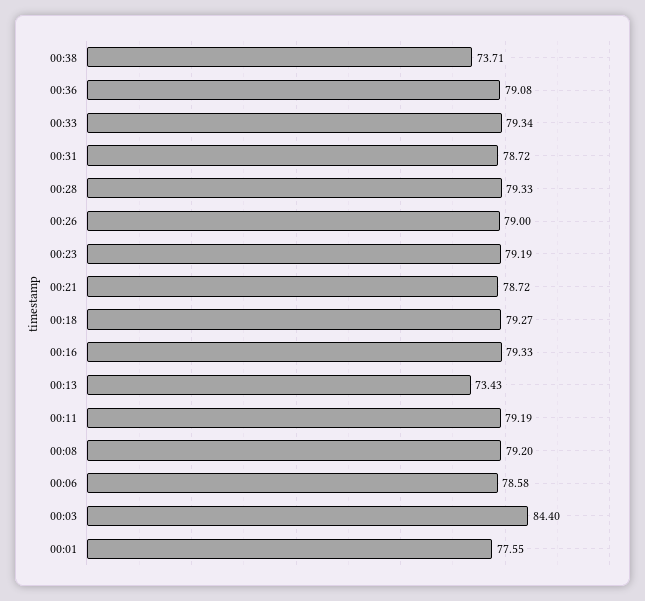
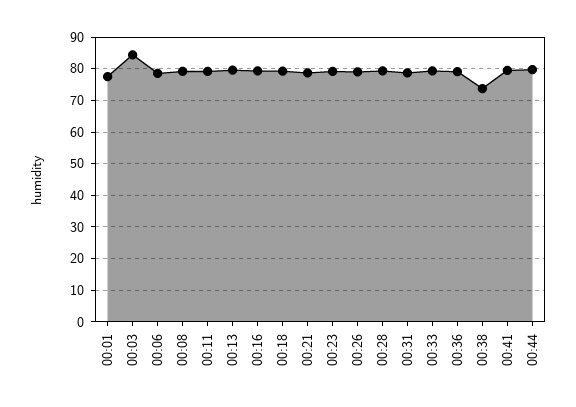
00:13: 73.43 -> 80
00:41: none -> 80
00:44: none -> 80

